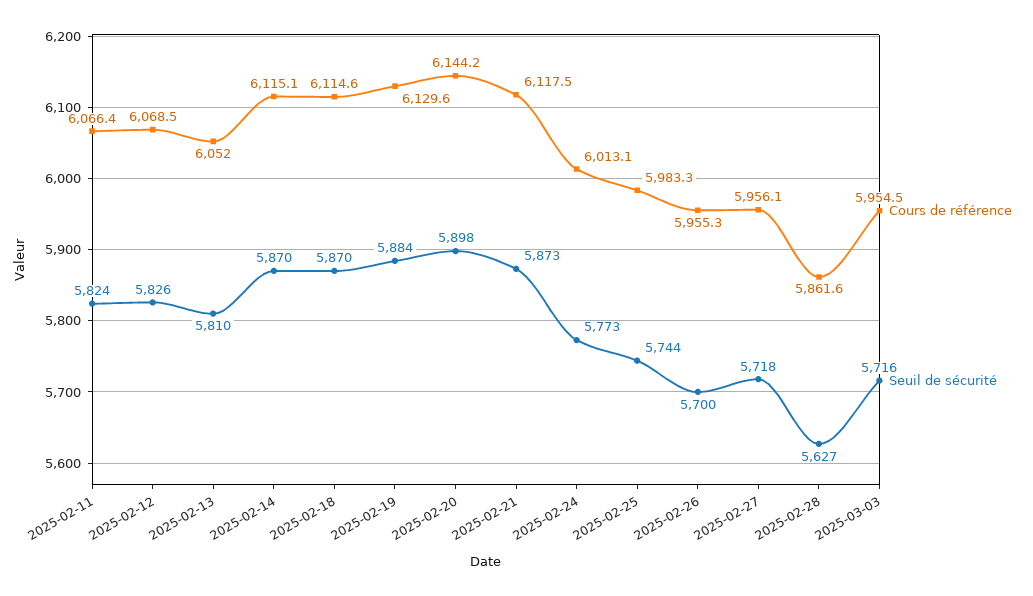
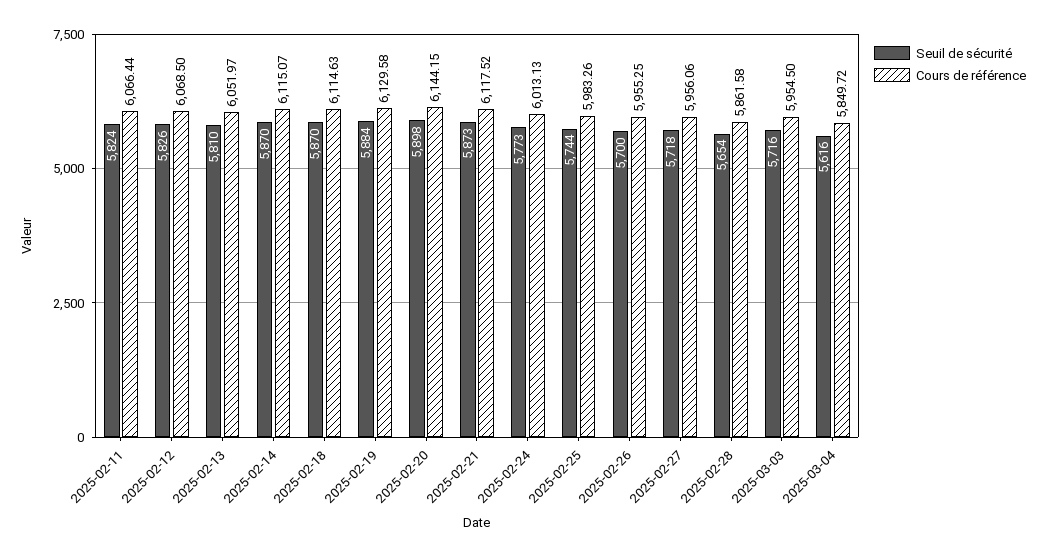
Seuil de sécurité, 2025-02-28: 5627 -> 5654
Seuil de sécurité, 2025-03-04: none -> 5616
Cours de référence, 2025-03-04: none -> 5849.72

